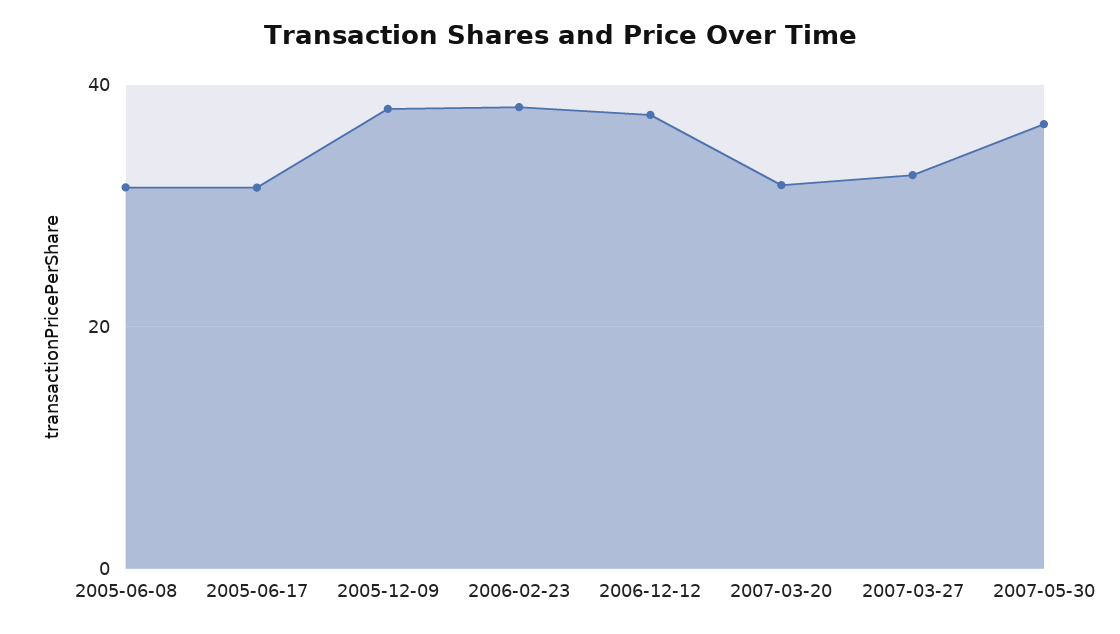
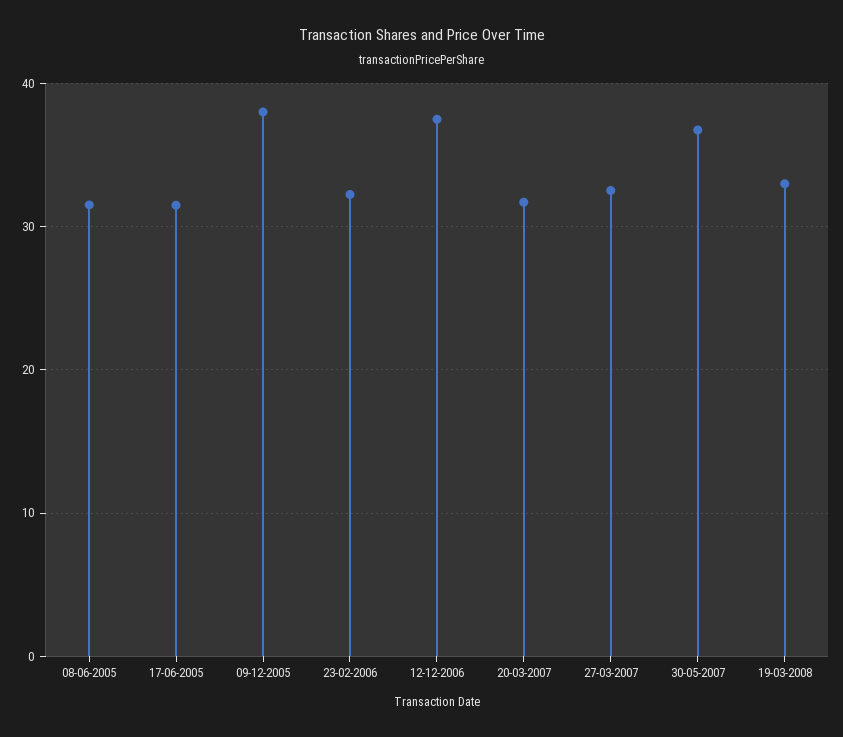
2006-02-23: 38 -> 32
19-03-2008: none -> 33

